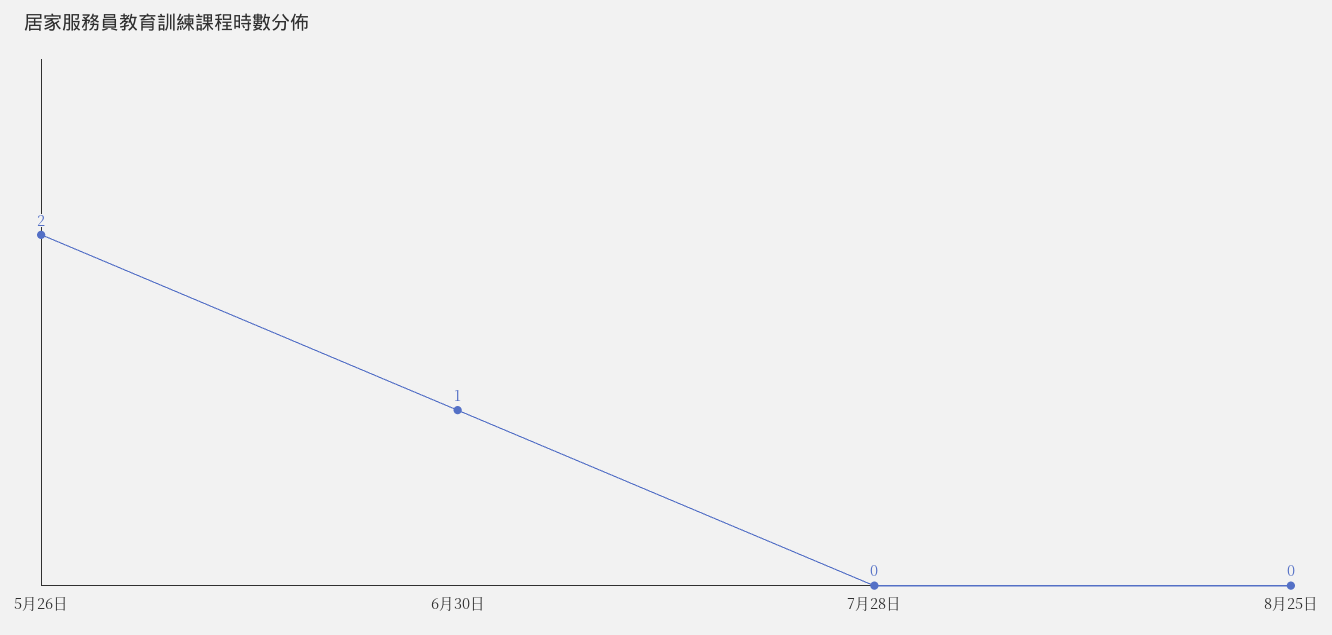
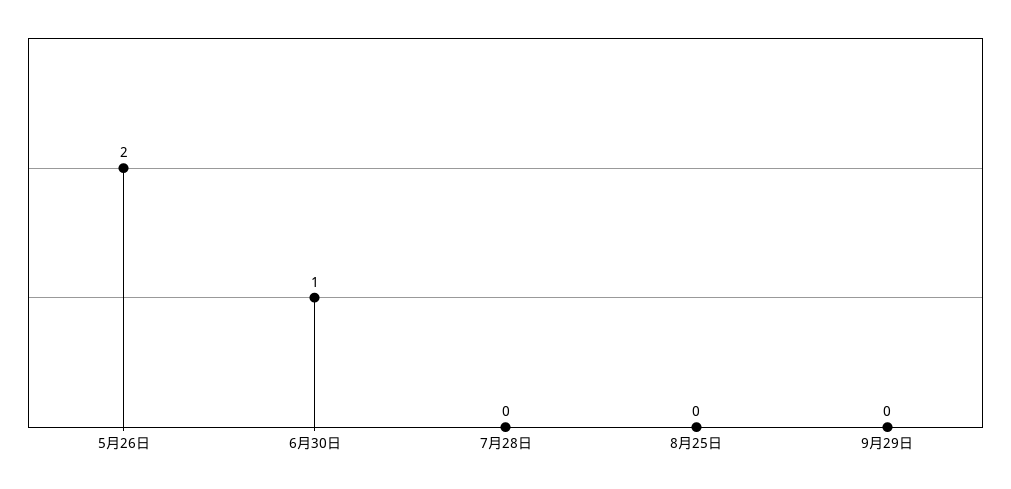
9月29日: none -> 0

